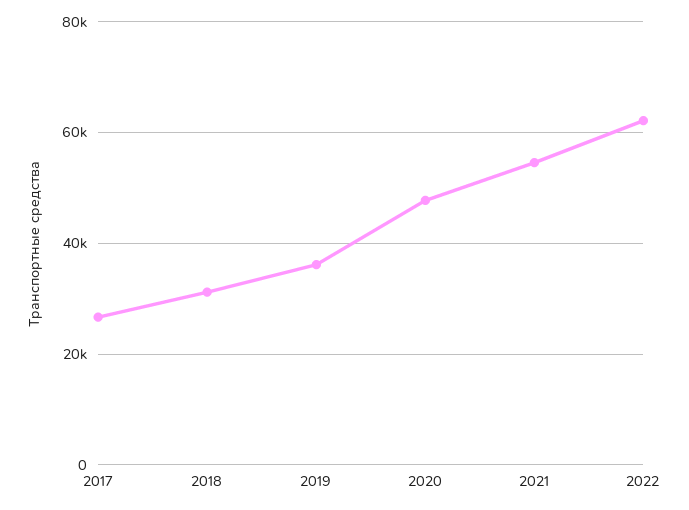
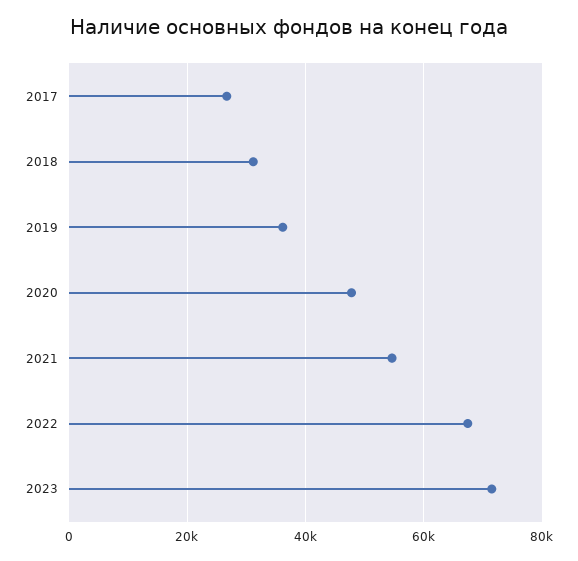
2022: 62000 -> 68000
2023: none -> 72000

